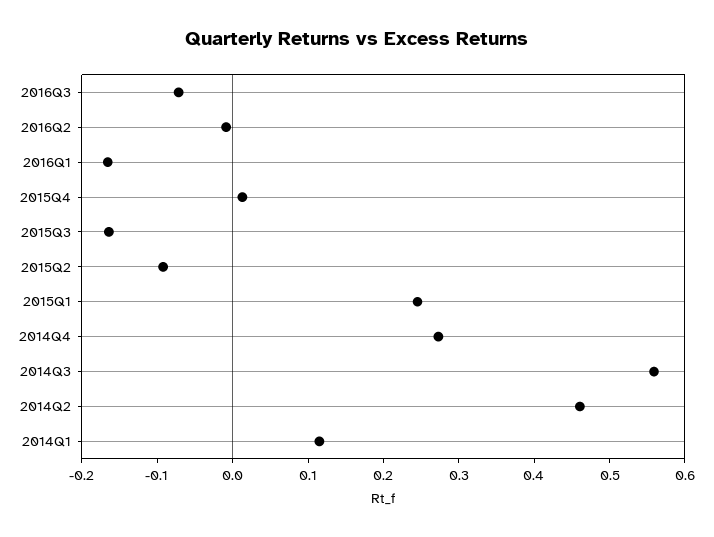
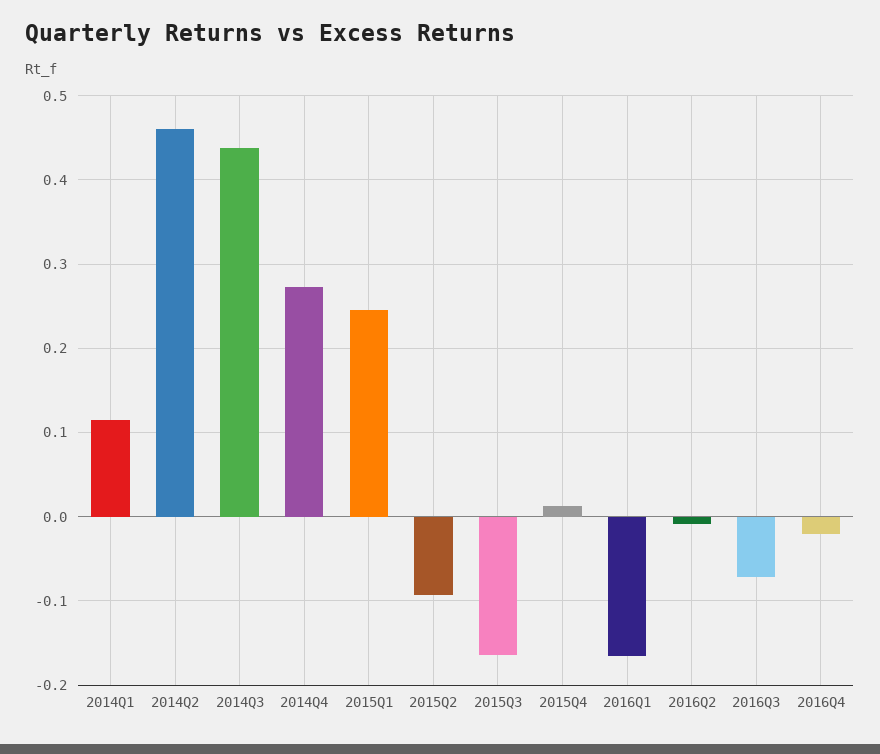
2014Q3: 0.56 -> 0.44
2016Q4: none -> -0.02

